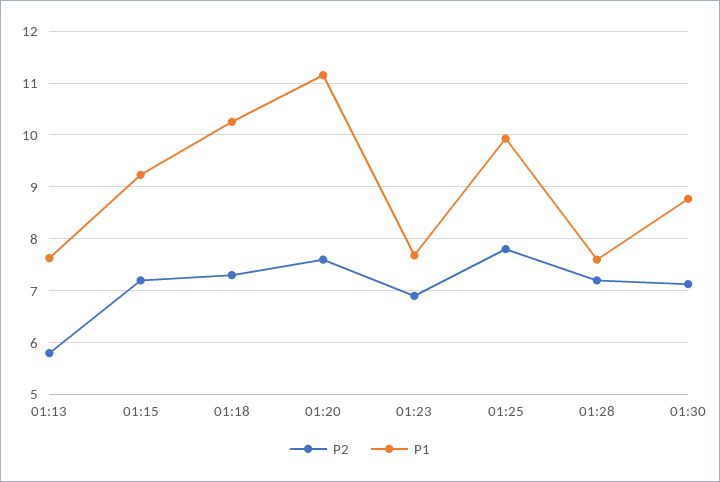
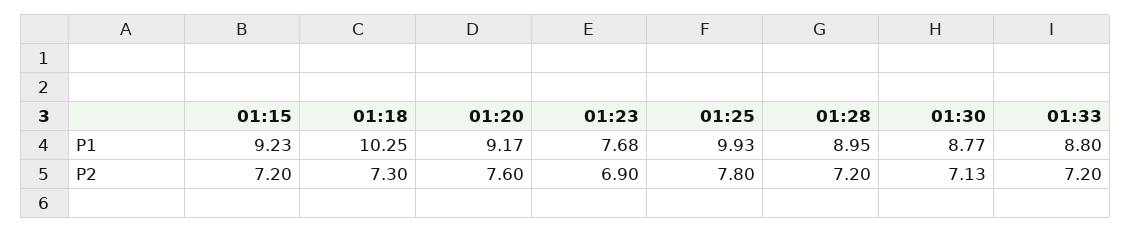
P2, 01:13: 5.8 -> none
P1, 01:13: 7.6 -> none
P1, 01:20: 11.2 -> 9.17
P1, 01:28: 7.6 -> 8.95
P1, 01:33: none -> 8.8
P2, 01:33: none -> 7.2

